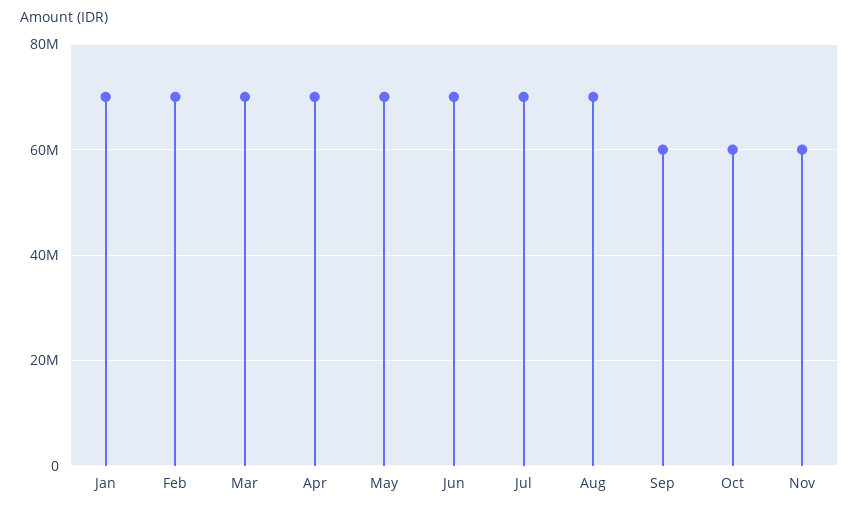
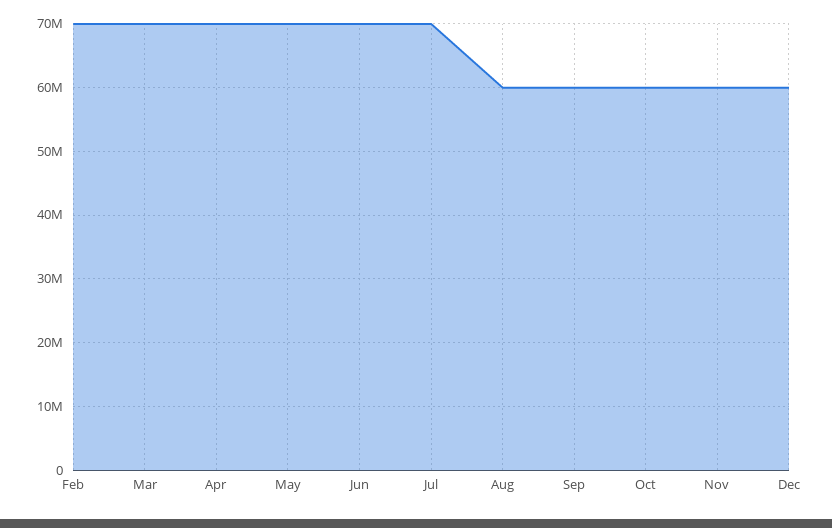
Jan: 70000000 -> none
Aug: 70000000 -> 60000000
Dec: none -> 60000000

